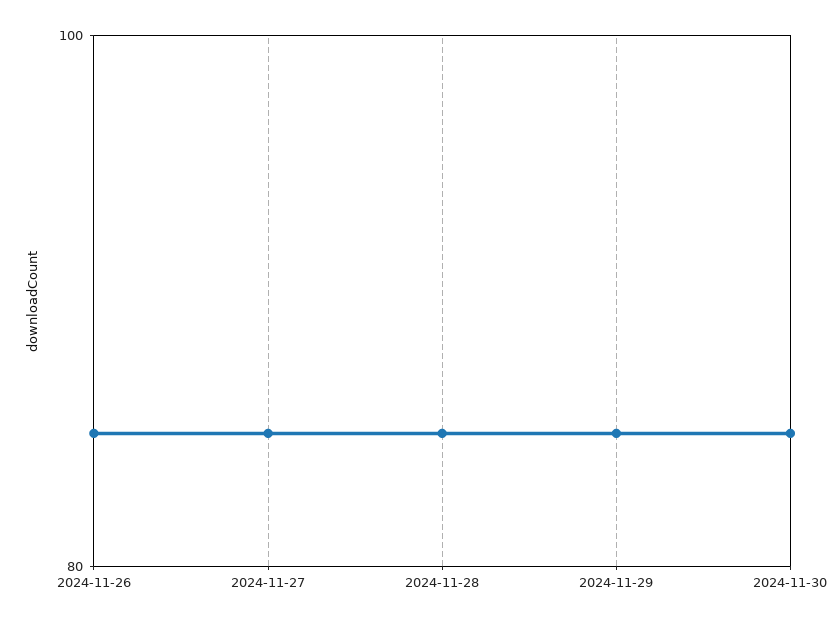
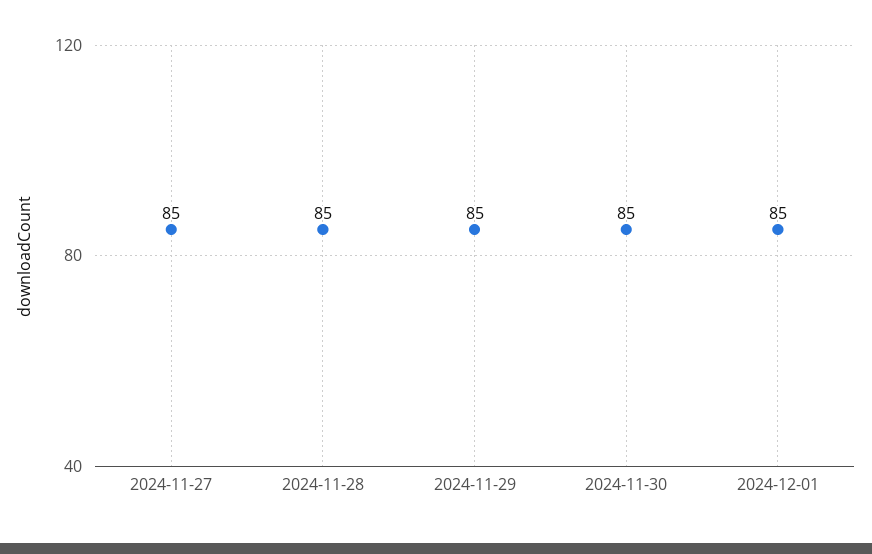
2024-11-26: 85 -> none
2024-12-01: none -> 85

